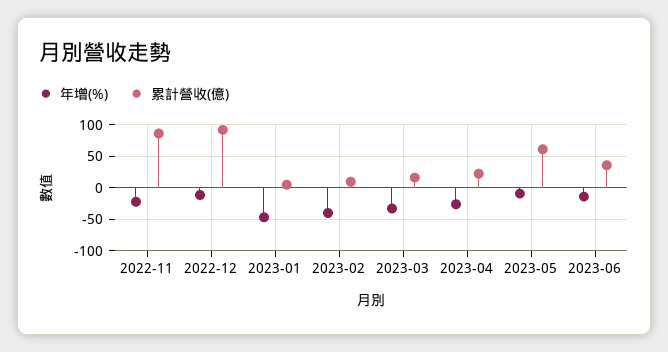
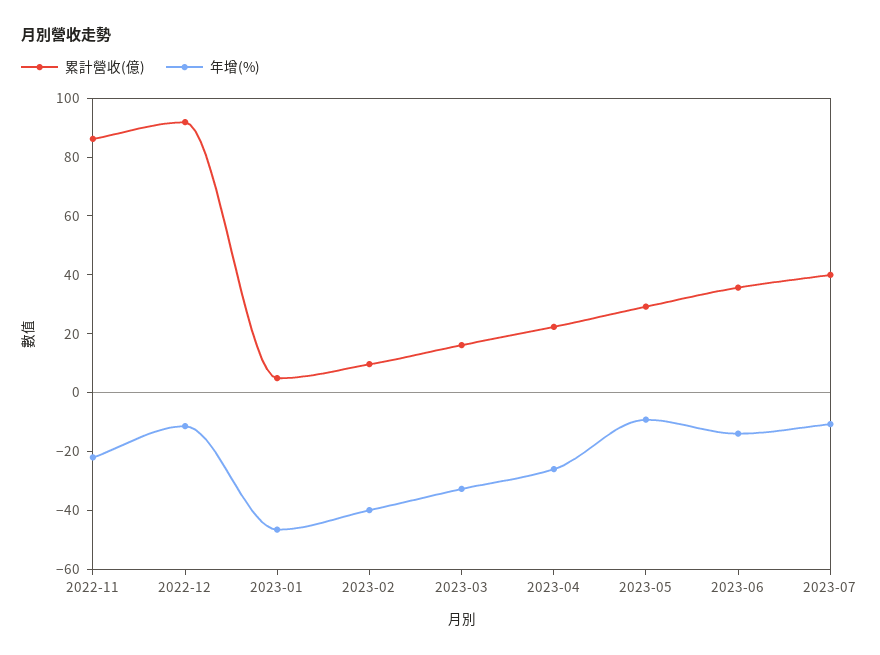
累計營收(億), 2023-05: 60 -> 30
累計營收(億), 2023-07: none -> 40
年增(%), 2023-07: none -> -10

